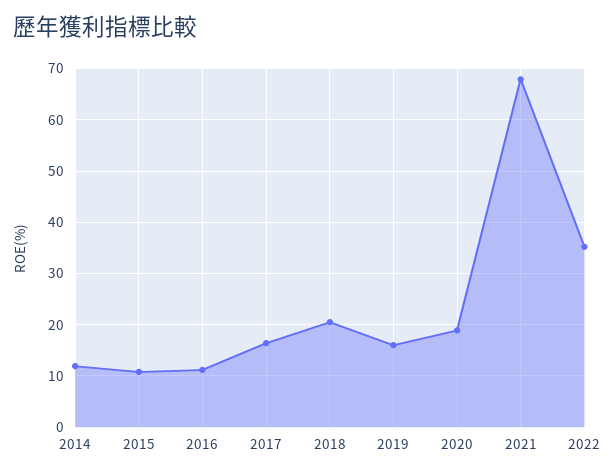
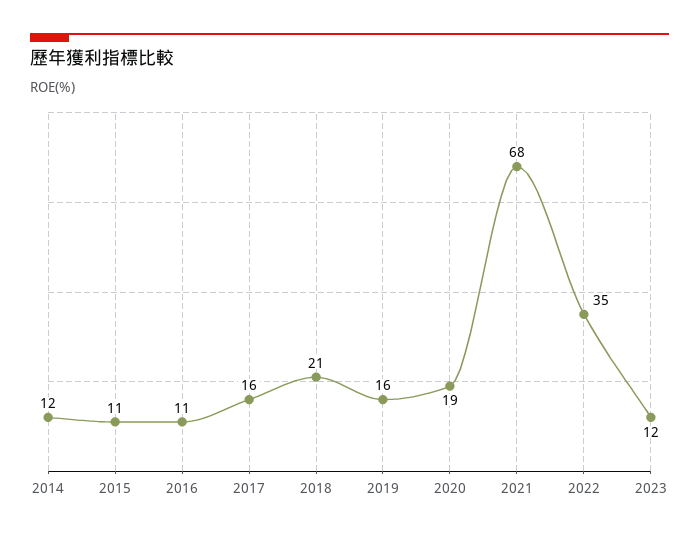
2023: none -> 12

